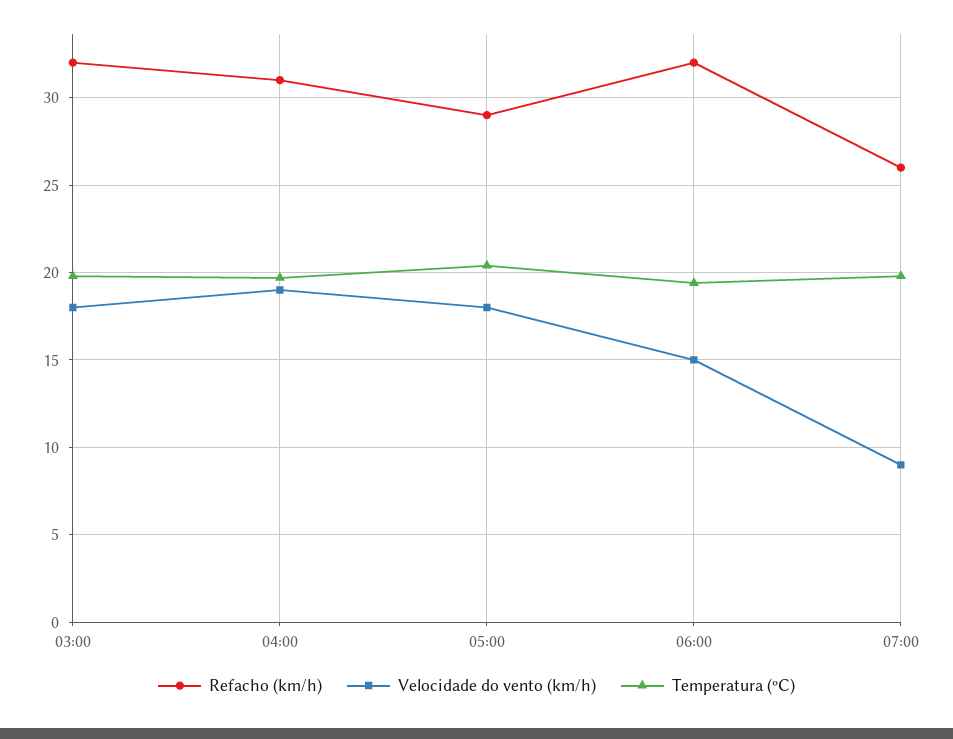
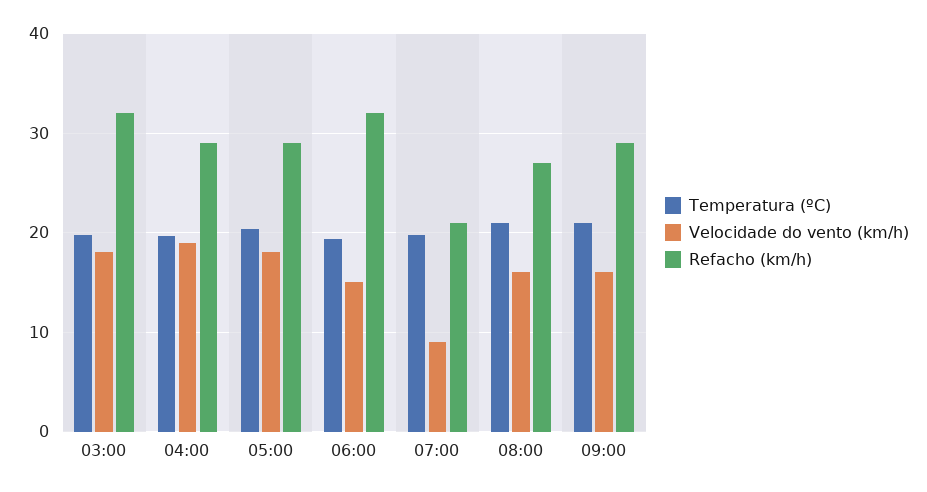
Refacho (km/h), 04:00: 31 -> 29
Refacho (km/h), 07:00: 26 -> 21
Temperatura (ºC), 08:00: none -> 21
Velocidade do vento (km/h), 08:00: none -> 16
Refacho (km/h), 08:00: none -> 27
Temperatura (ºC), 09:00: none -> 21
Velocidade do vento (km/h), 09:00: none -> 16
Refacho (km/h), 09:00: none -> 29

